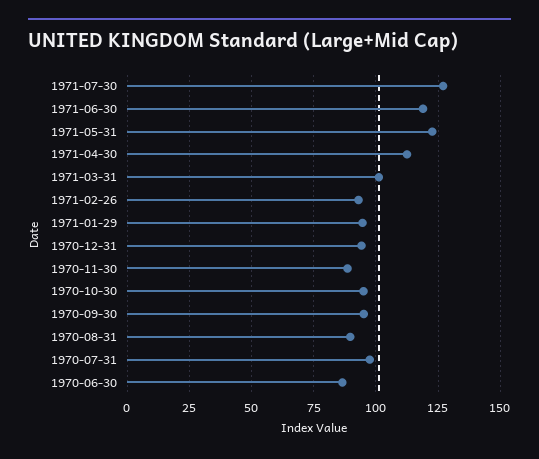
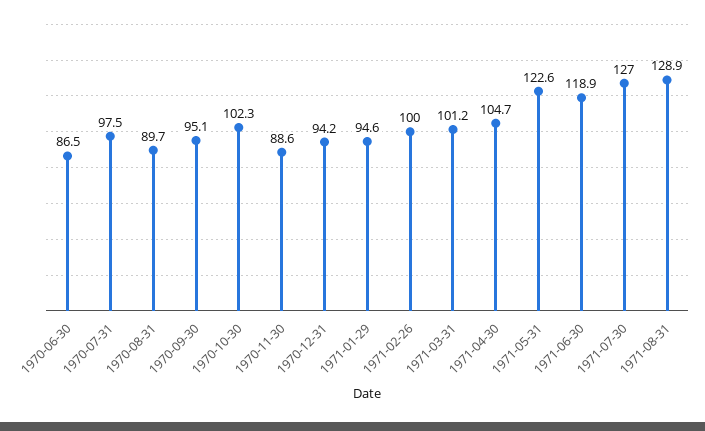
1971-04-30: 112.5 -> 104.7
1971-02-26: 92.5 -> 100
1970-10-30: 95 -> 102.3
1971-08-31: none -> 128.9

